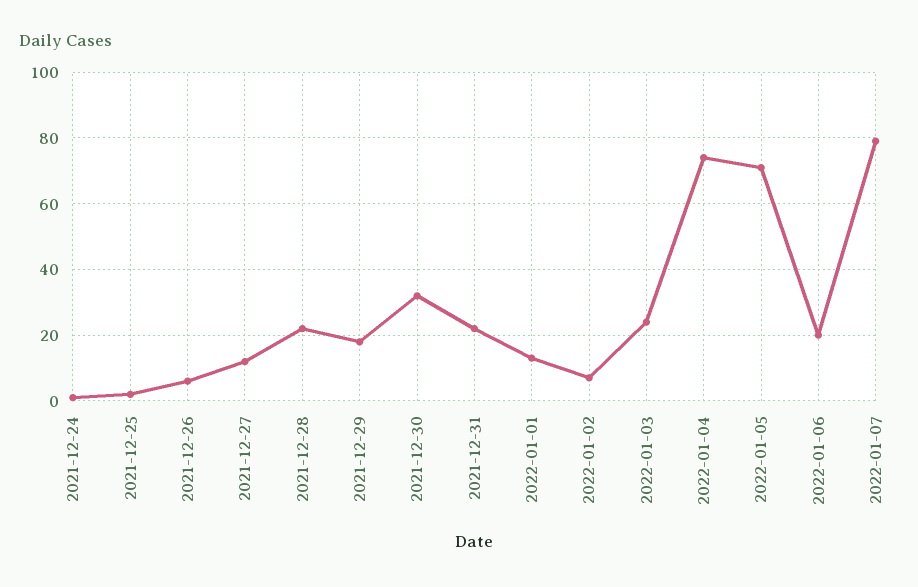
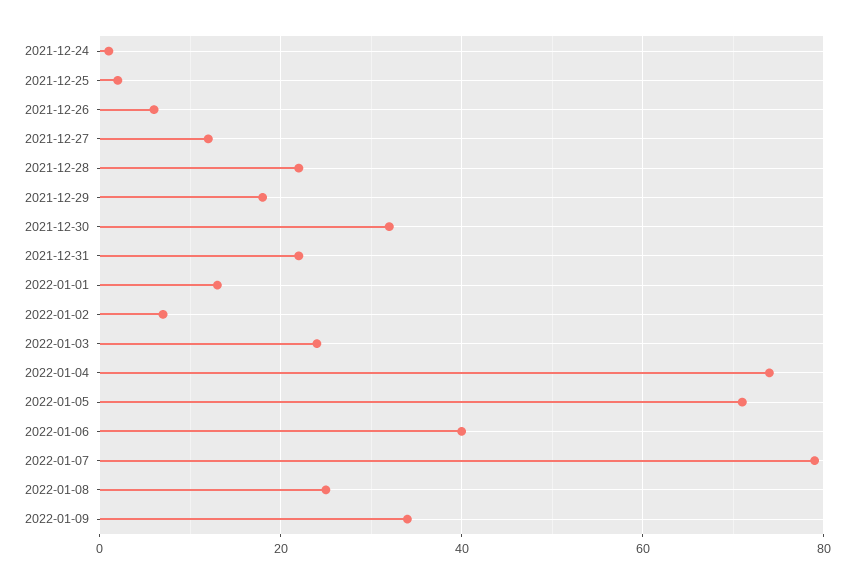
2022-01-06: 20 -> 40
2022-01-08: none -> 25
2022-01-09: none -> 35

